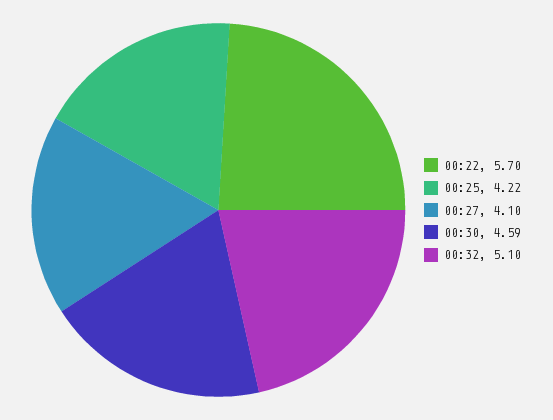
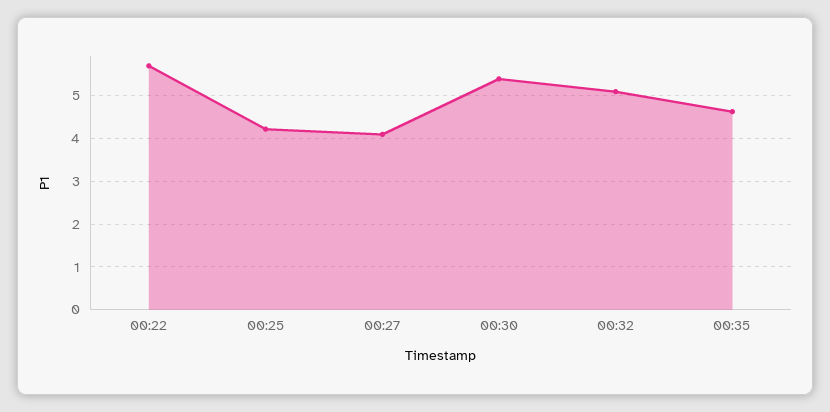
00:30: 4.59 -> 5.4
00:35: none -> 4.6

